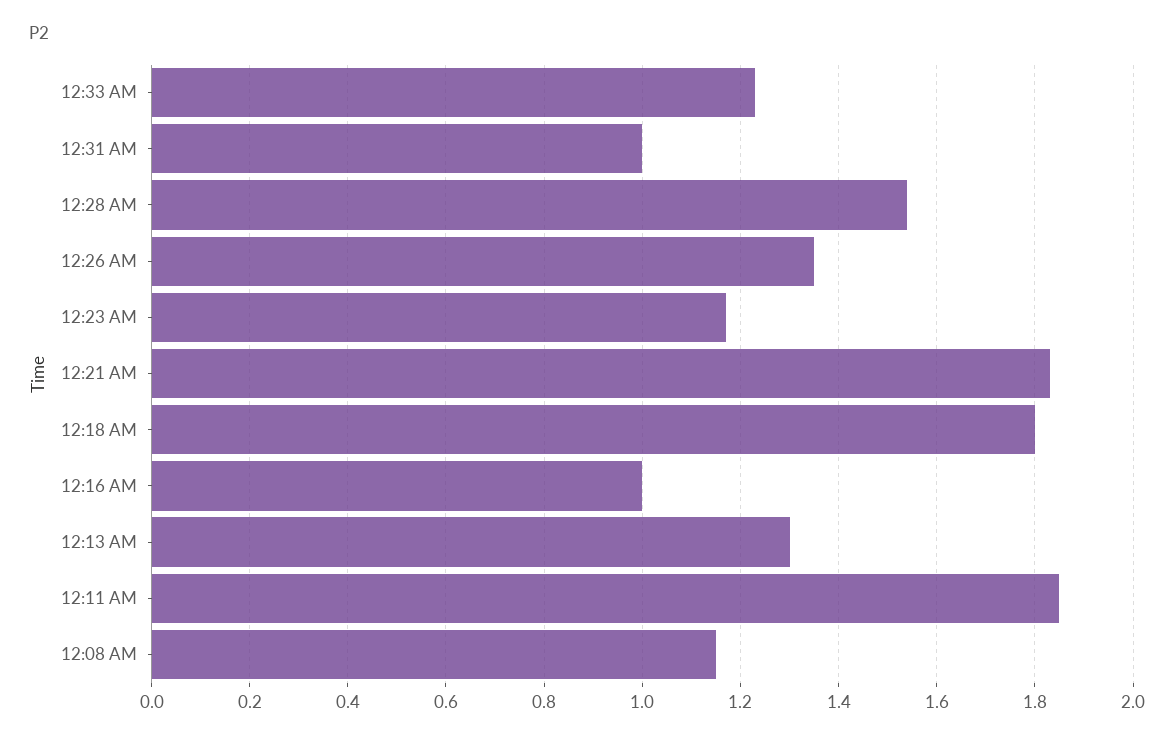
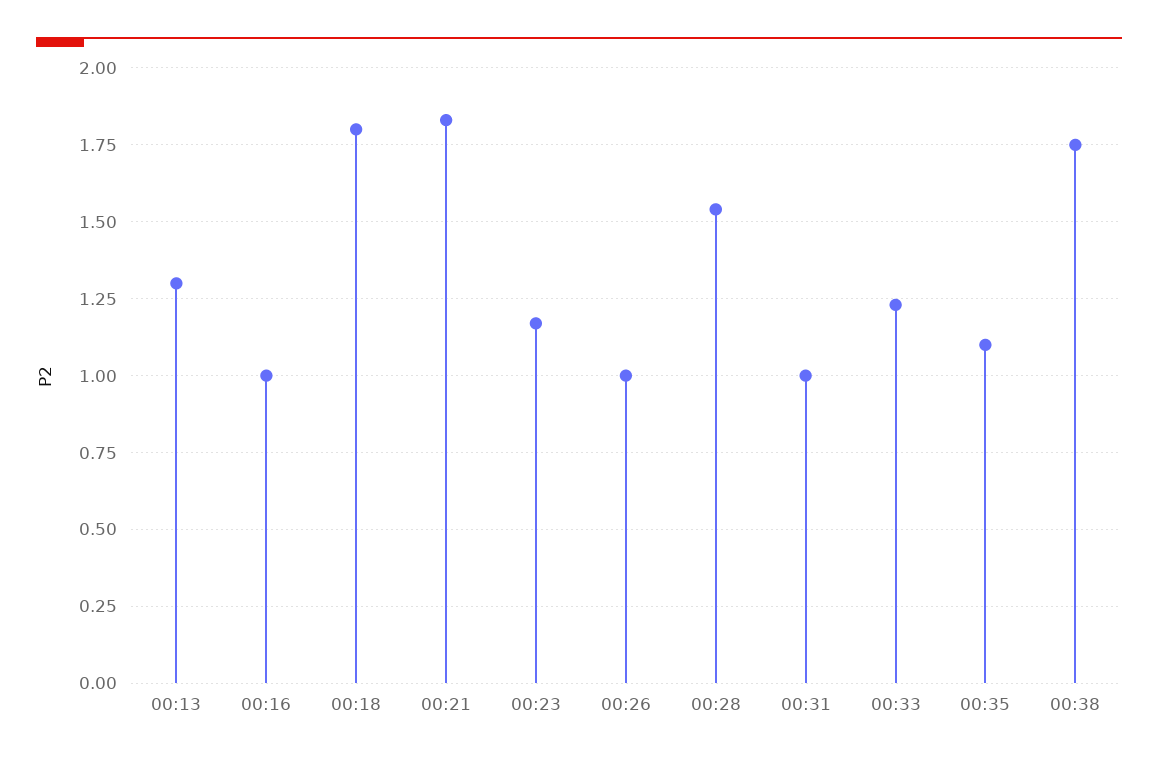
12:26 AM: 1.35 -> 1
12:11 AM: 1.85 -> none
12:08 AM: 1.15 -> none
00:35: none -> 1.1
00:38: none -> 1.75

